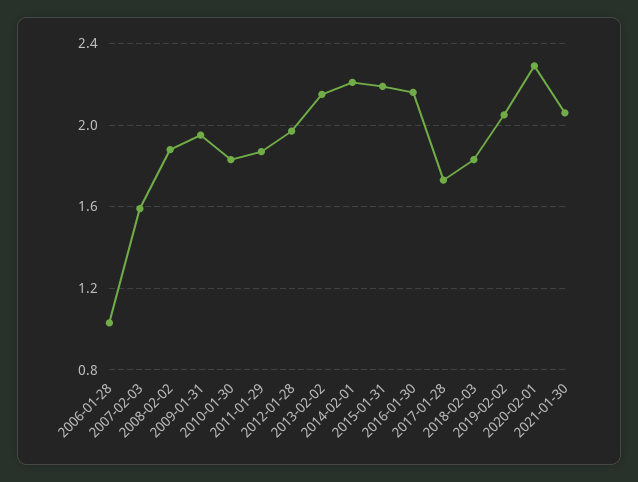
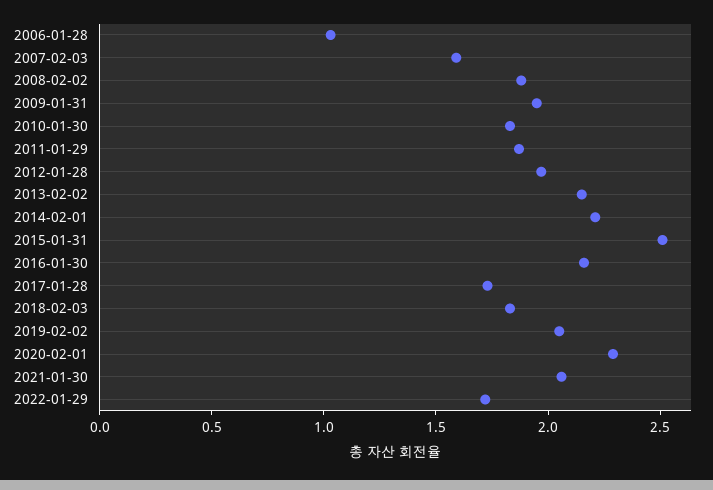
2015-01-31: 2.2 -> 2.5
2022-01-29: none -> 1.7

